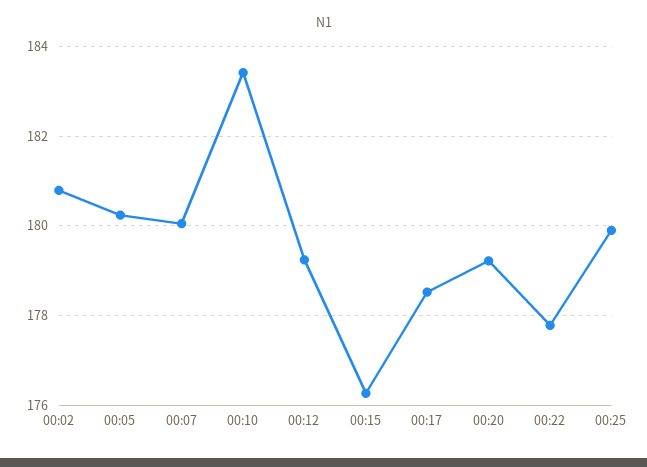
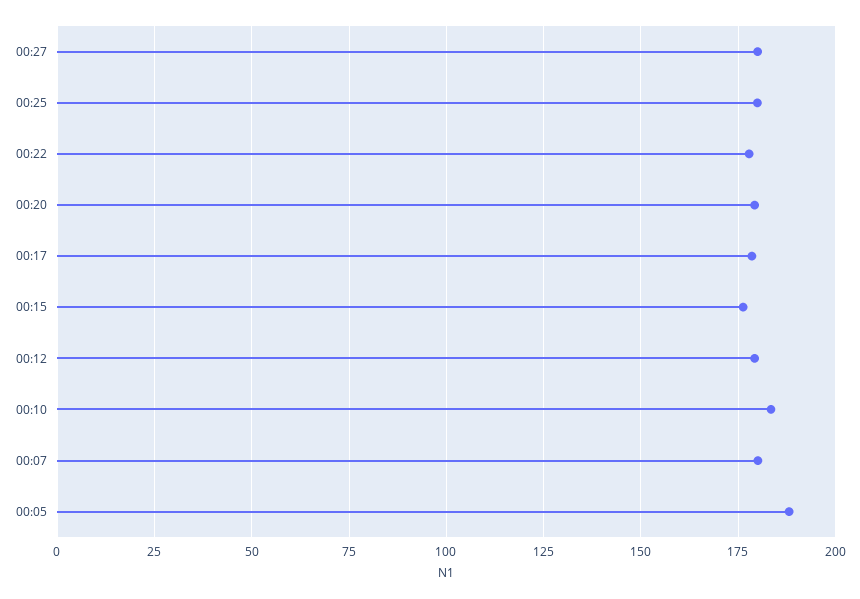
00:02: 180.8 -> none
00:05: 180.2 -> 187.5
00:27: none -> 180

